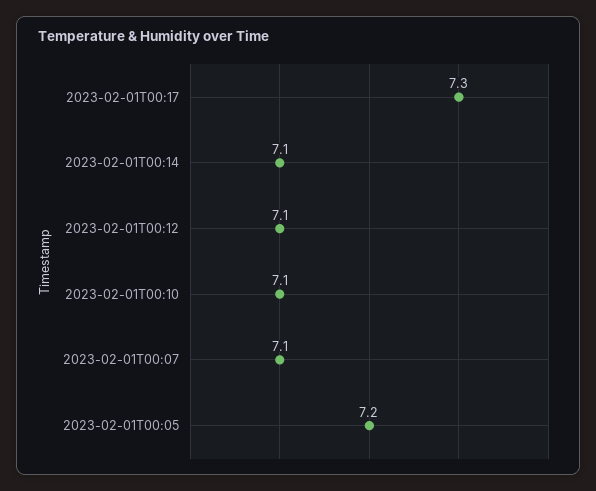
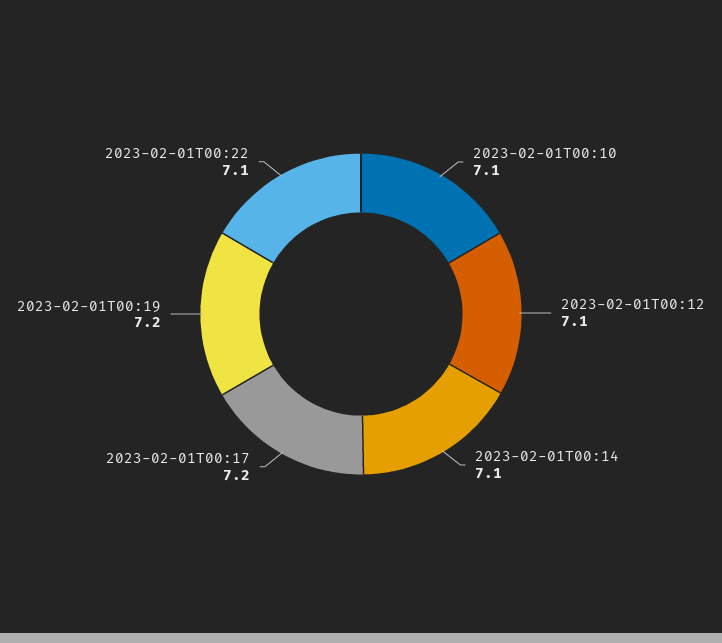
2023-02-01T00:17: 7.3 -> 7.2
2023-02-01T00:07: 7.1 -> none
2023-02-01T00:05: 7.2 -> none
2023-02-01T00:19: none -> 7.2
2023-02-01T00:22: none -> 7.1

